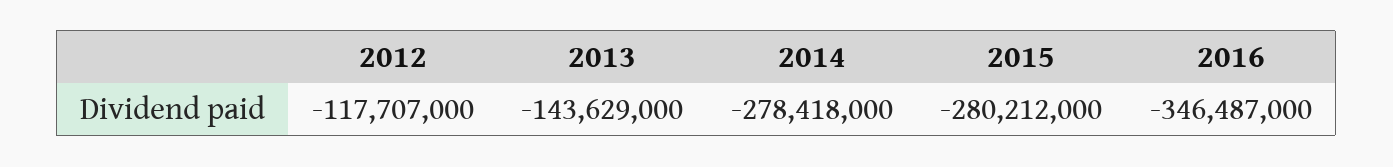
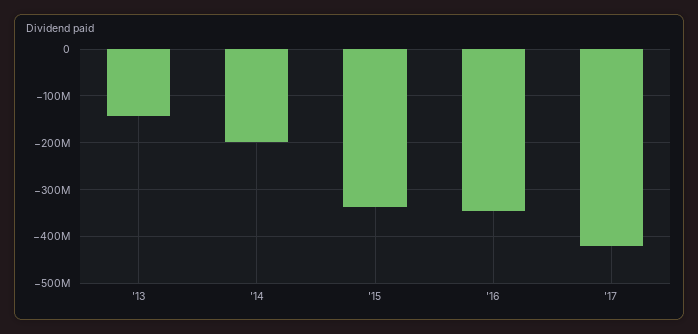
2012: -117707000 -> none
2014: -278418000 -> -200000000
2015: -280212000 -> -340000000
'17: none -> -420000000

